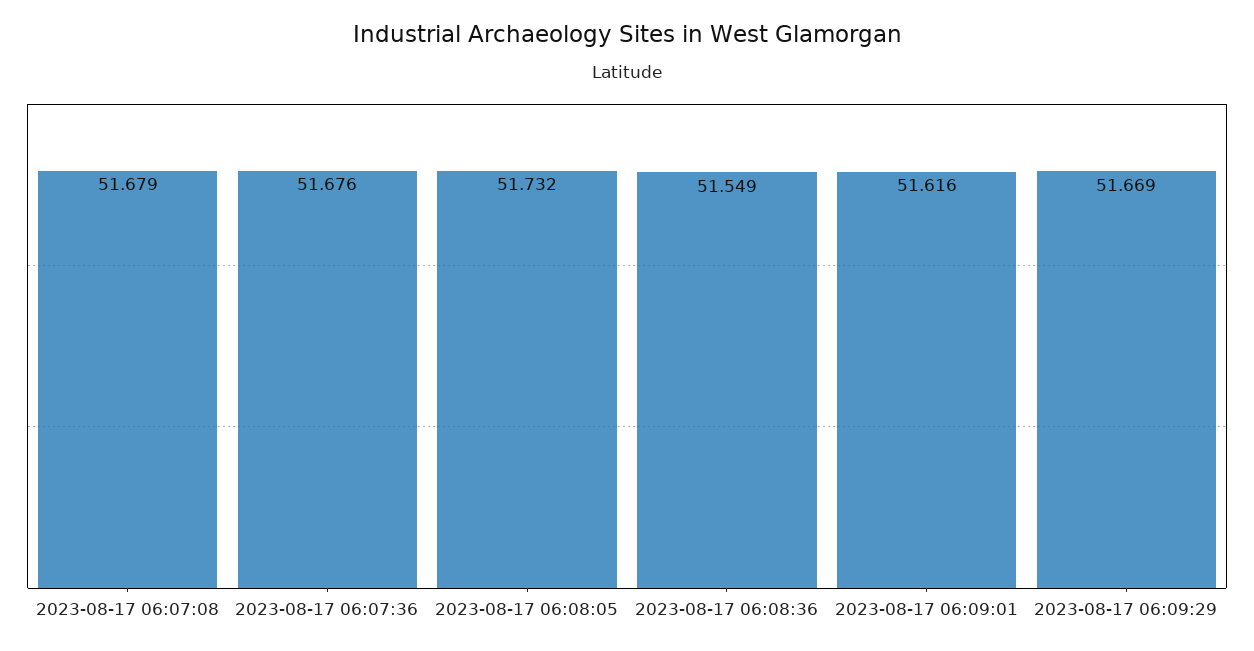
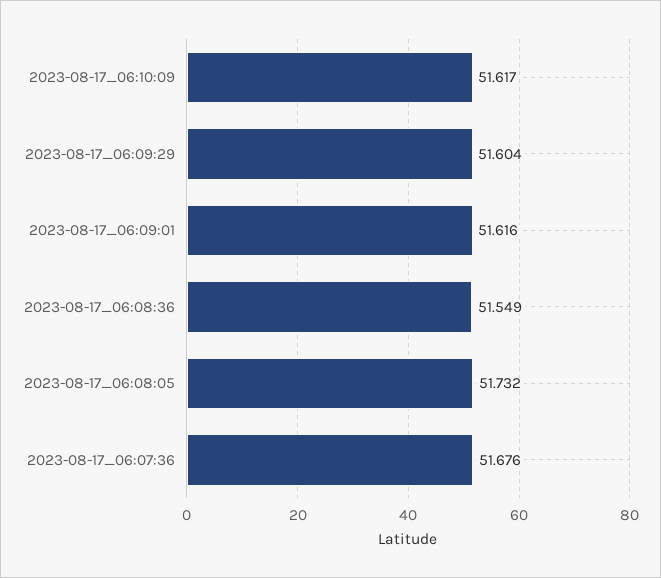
2023-08-17 06:07:08: 51.679 -> none
2023-08-17 06:09:29: 51.669 -> 51.604
2023-08-17_06:10:09: none -> 51.617

